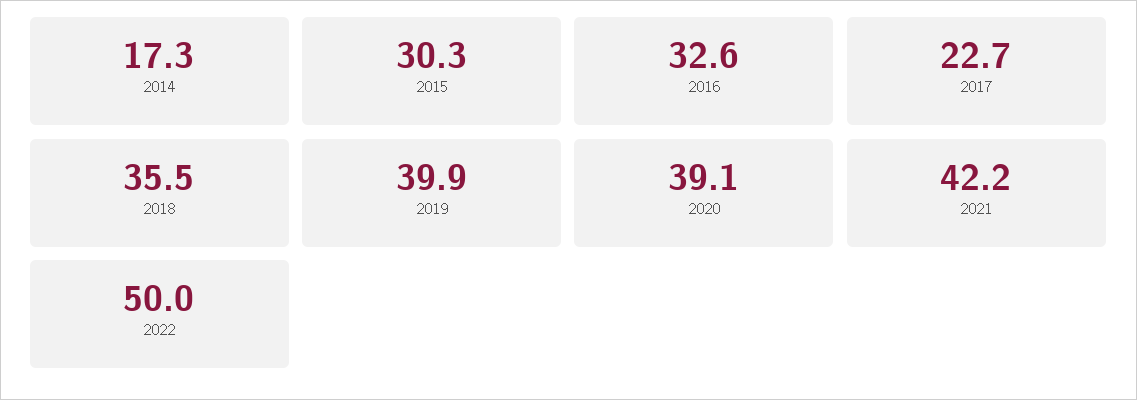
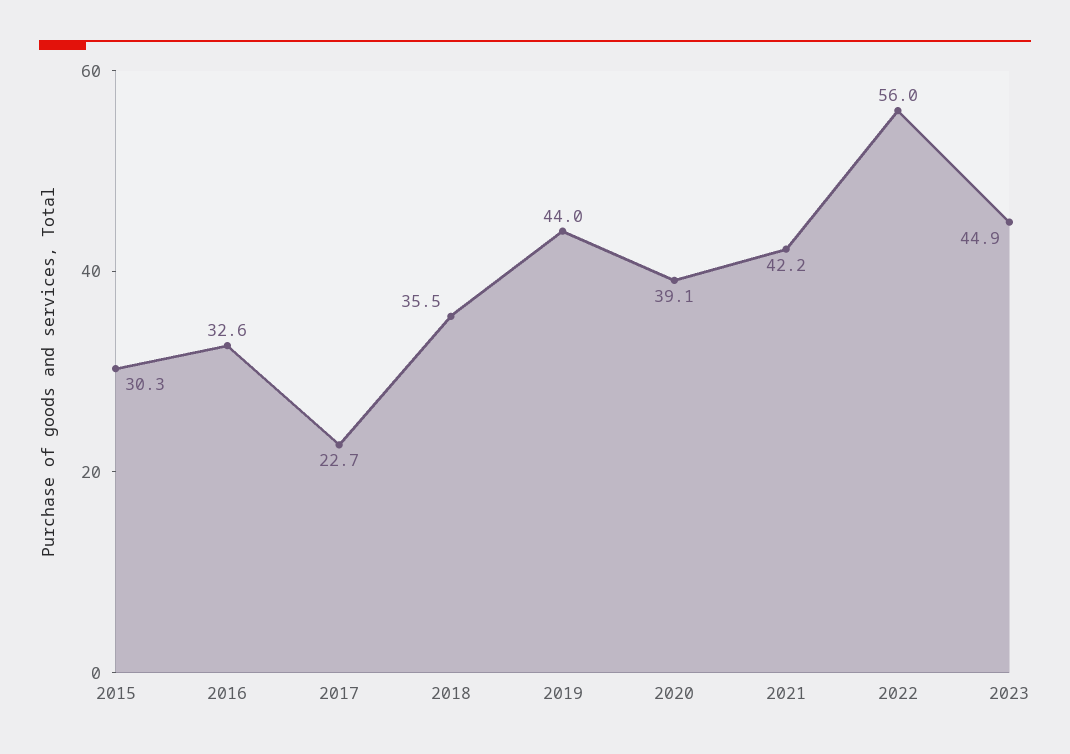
2014: 17.3 -> none
2019: 39.9 -> 44
2022: 50 -> 56
2023: none -> 44.9

